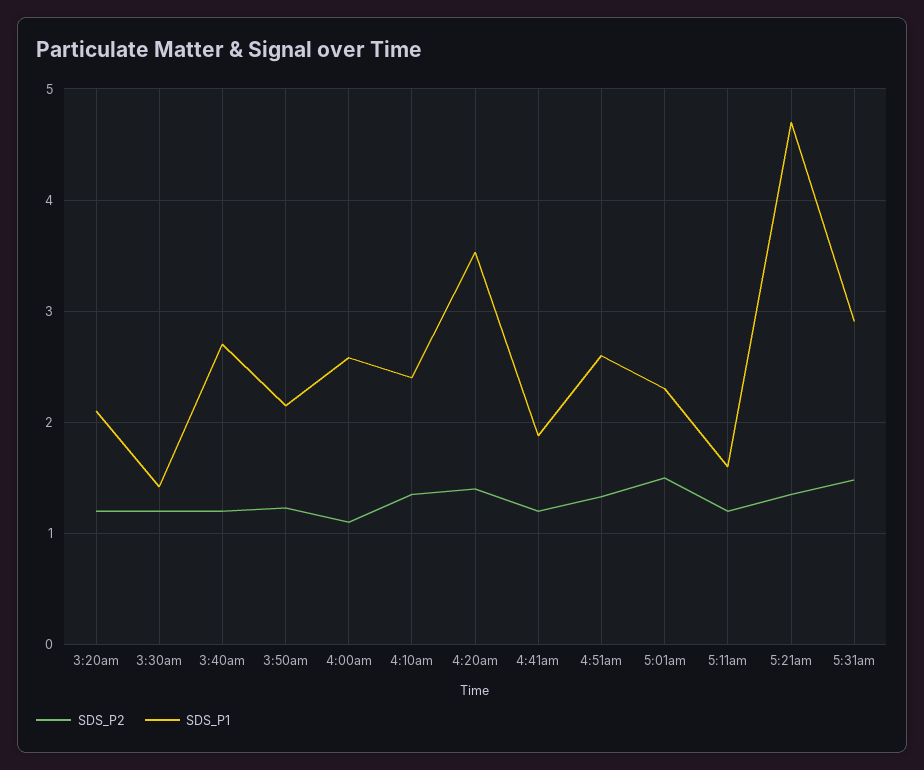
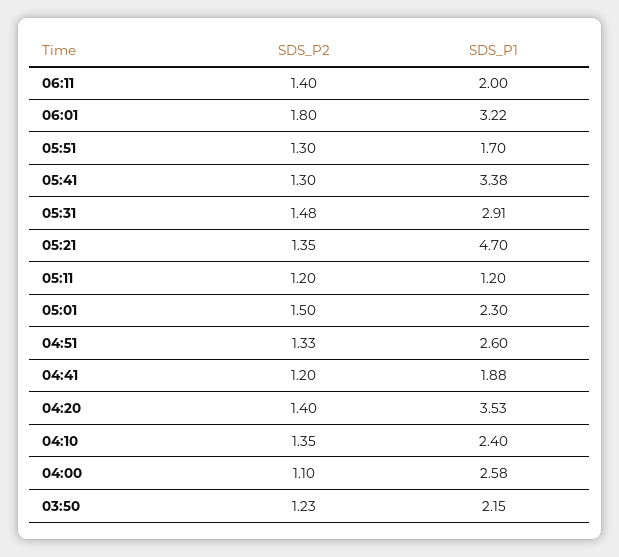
SDS_P2, 3:20am: 1.2 -> none
SDS_P1, 3:20am: 2.1 -> none
SDS_P2, 3:30am: 1.2 -> none
SDS_P1, 3:30am: 1.4 -> none
SDS_P2, 3:40am: 1.2 -> none
SDS_P1, 3:40am: 2.7 -> none
SDS_P1, 5:11am: 1.6 -> 1.2
SDS_P2, 06:11: none -> 1.4
SDS_P1, 06:11: none -> 2
SDS_P2, 06:01: none -> 1.8
SDS_P1, 06:01: none -> 3.22
SDS_P2, 05:51: none -> 1.3
SDS_P1, 05:51: none -> 1.7
SDS_P2, 05:41: none -> 1.3
SDS_P1, 05:41: none -> 3.38

